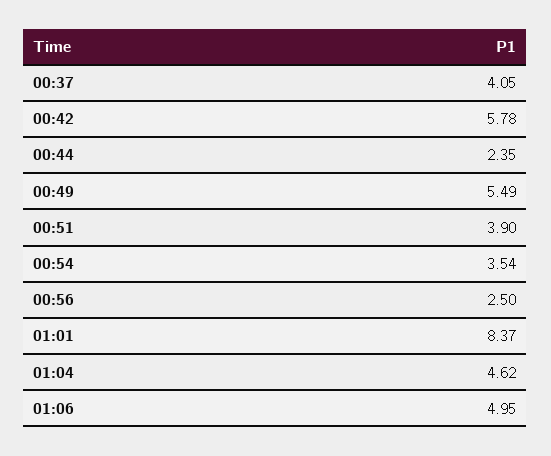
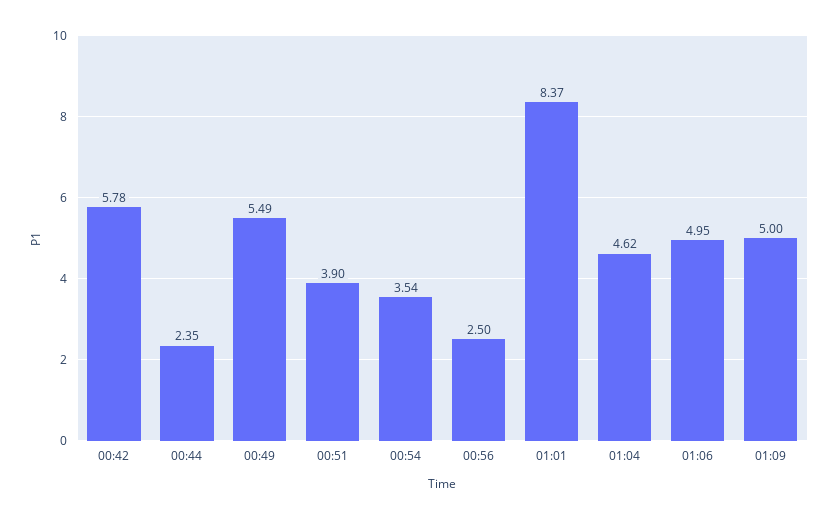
00:37: 4.05 -> none
01:09: none -> 5

